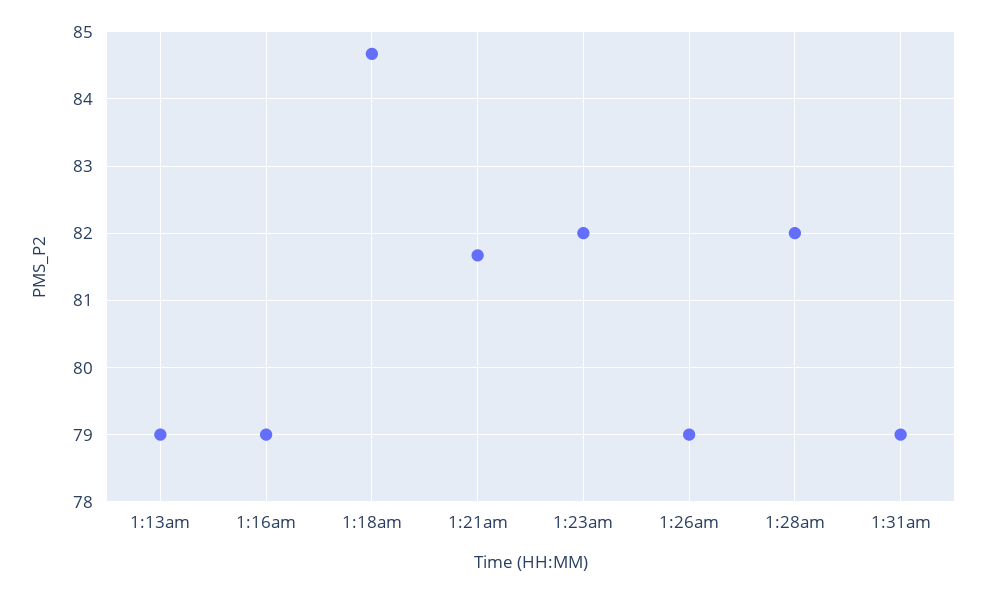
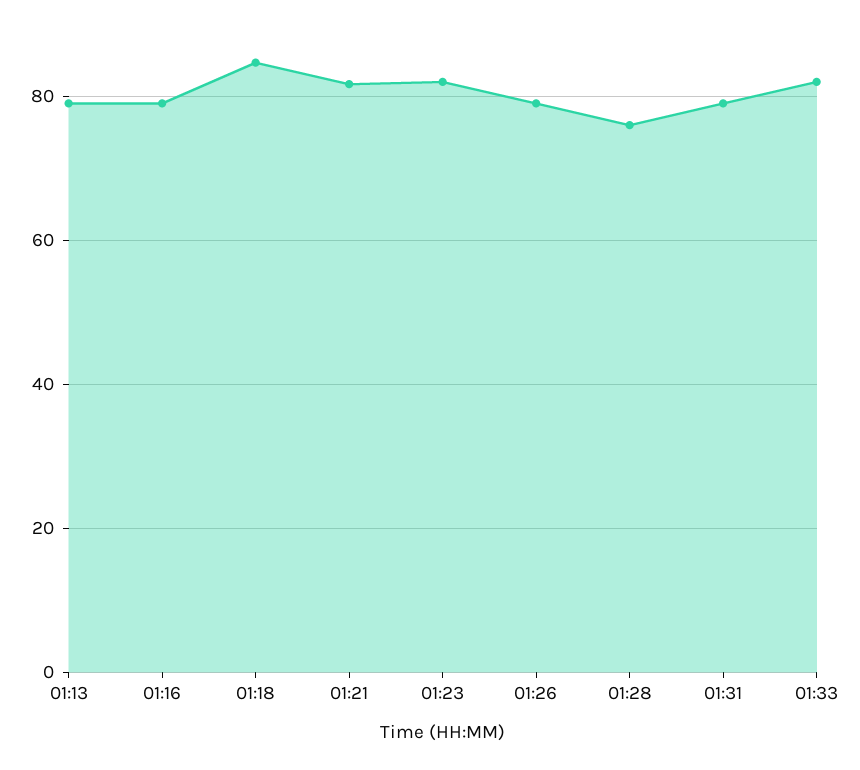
1:28am: 82 -> 76
01:33: none -> 82

